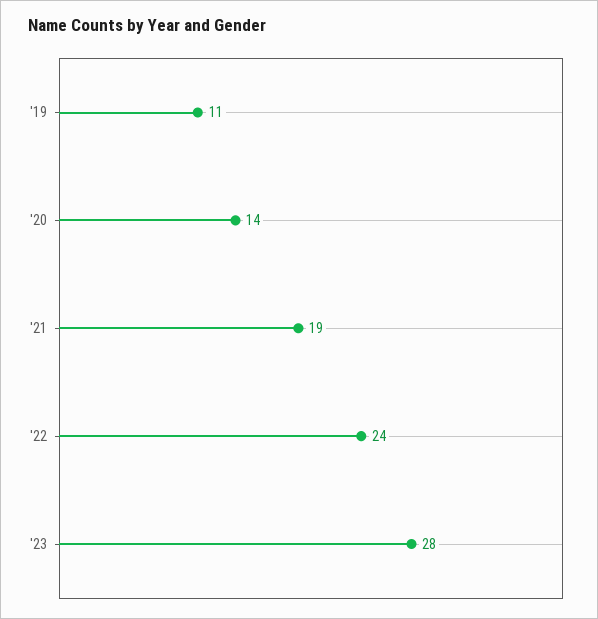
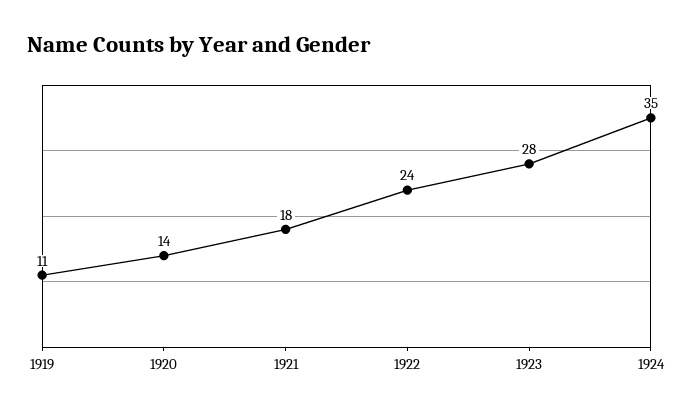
'21: 19 -> 18
1924: none -> 35

